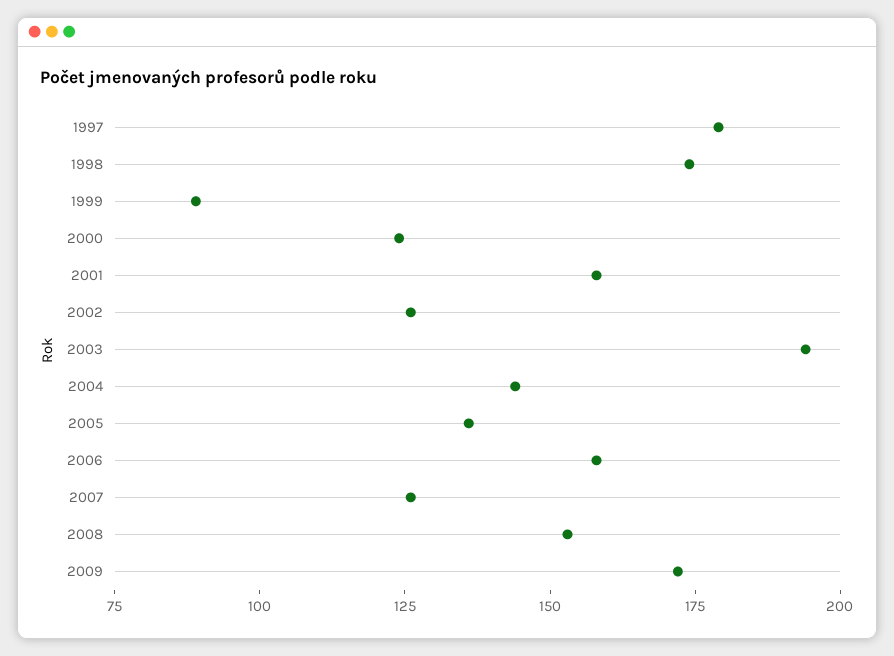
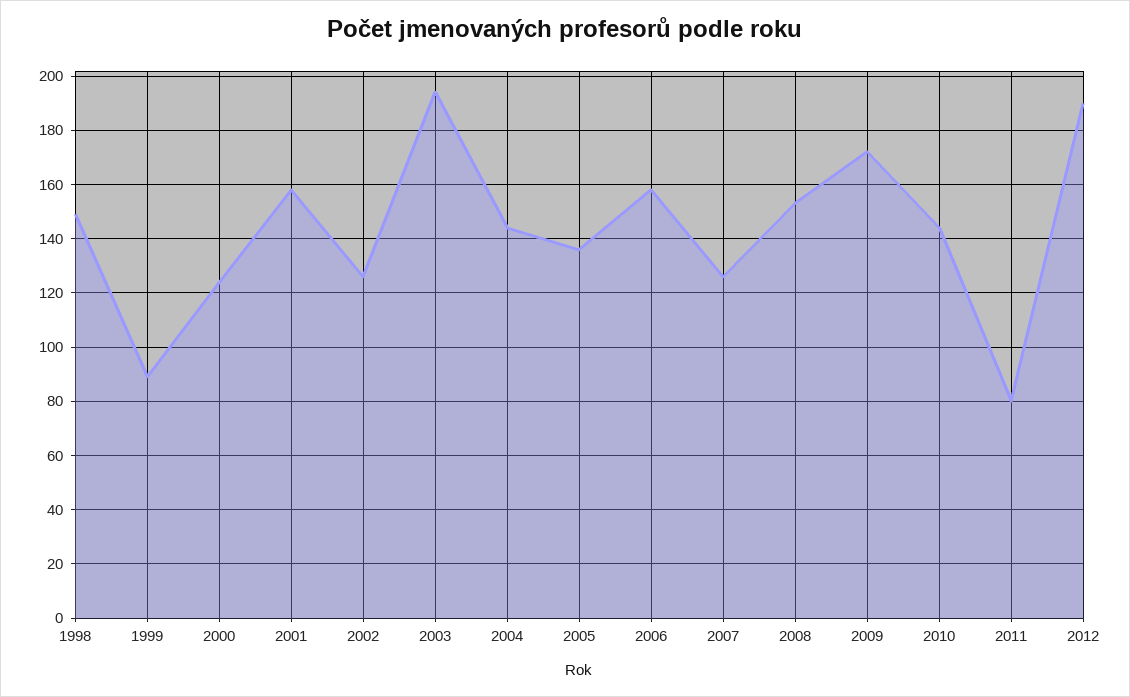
1997: 180 -> none
1998: 175 -> 150
2010: none -> 145
2011: none -> 80
2012: none -> 190

